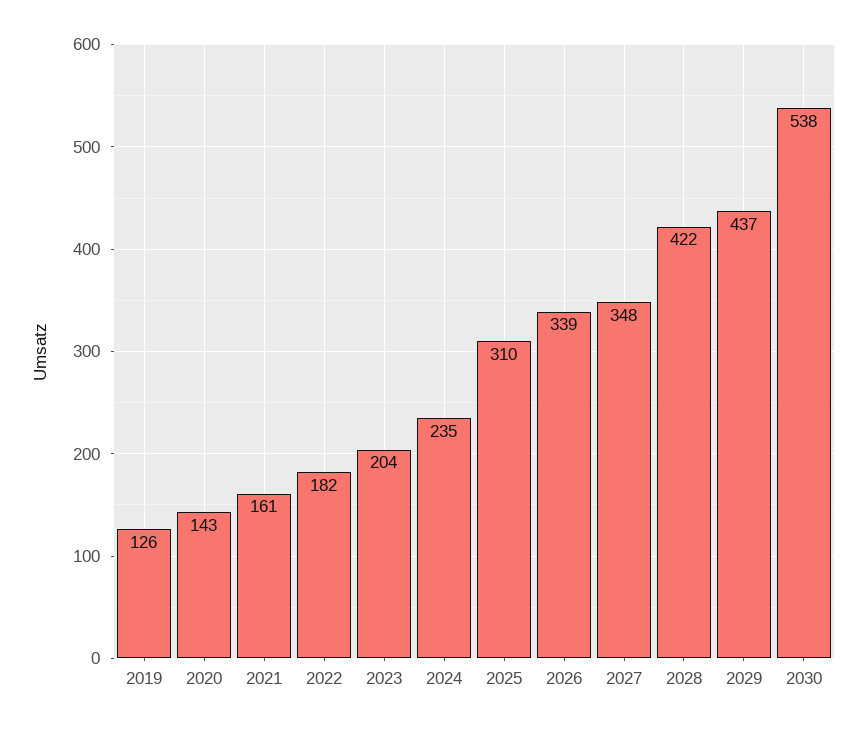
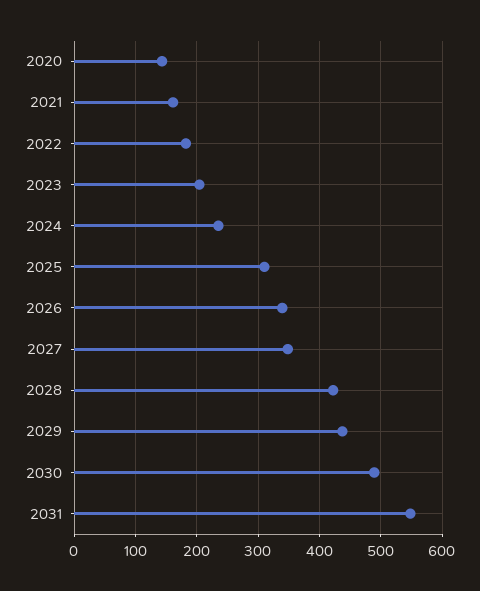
2019: 126 -> none
2030: 538 -> 490
2031: none -> 550

